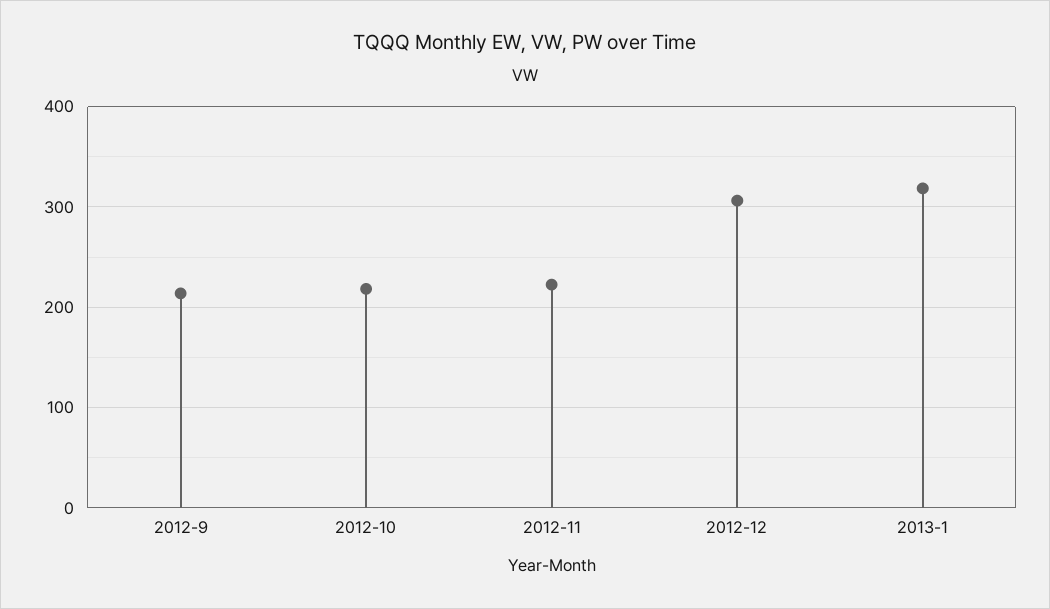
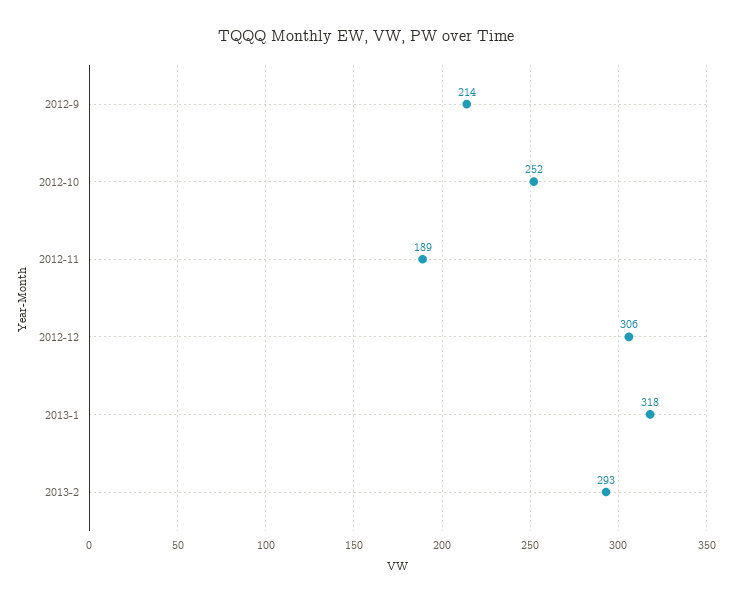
2012-10: 220 -> 252
2012-11: 220 -> 189
2013-2: none -> 293

